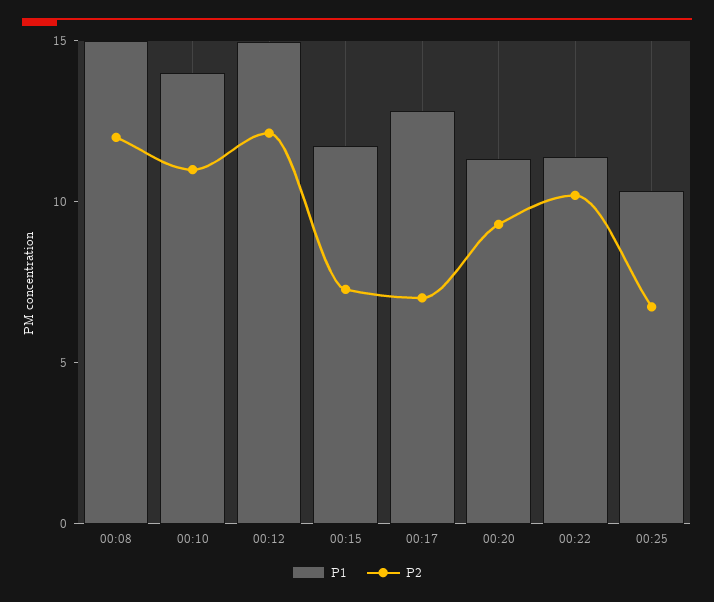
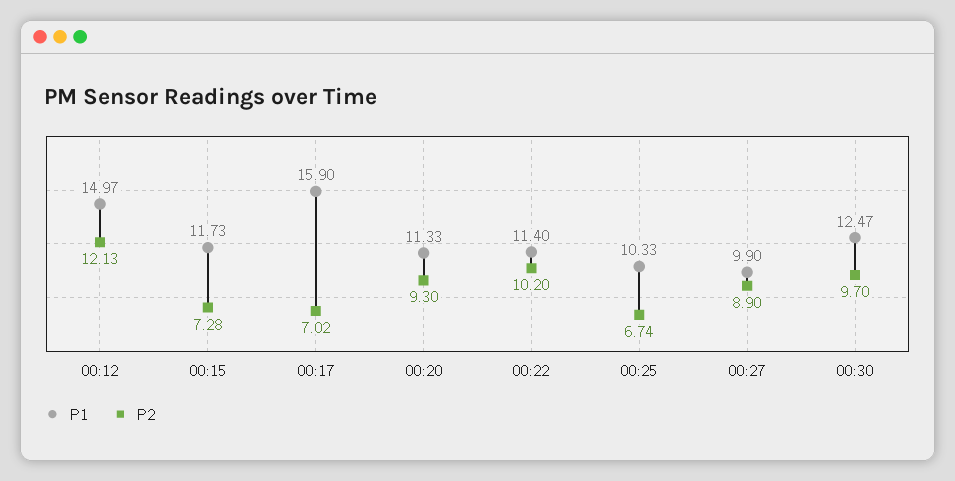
P1, 00:08: 15 -> none
P2, 00:08: 12 -> none
P1, 00:10: 14 -> none
P2, 00:10: 11 -> none
P1, 00:17: 13 -> 15.9
P1, 00:27: none -> 9.9
P2, 00:27: none -> 8.9
P1, 00:30: none -> 12.47
P2, 00:30: none -> 9.7

